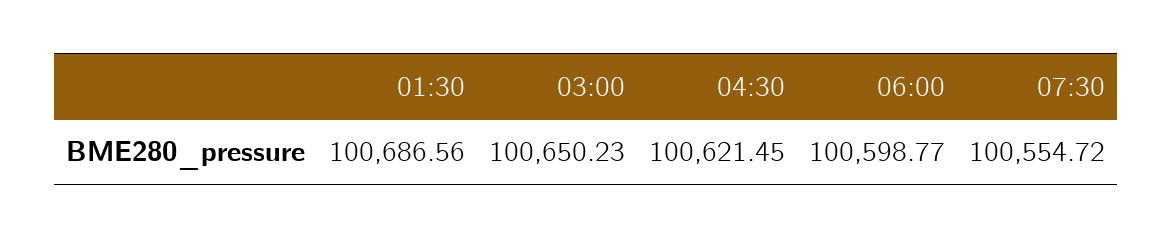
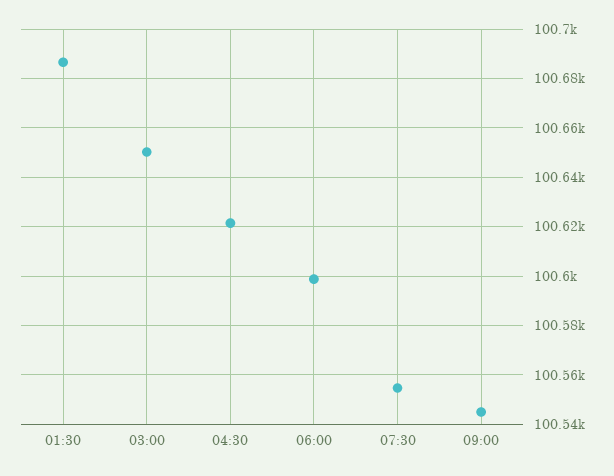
09:00: none -> 100545

